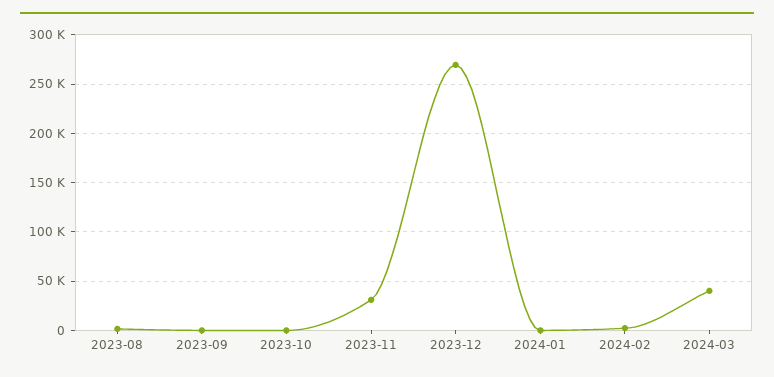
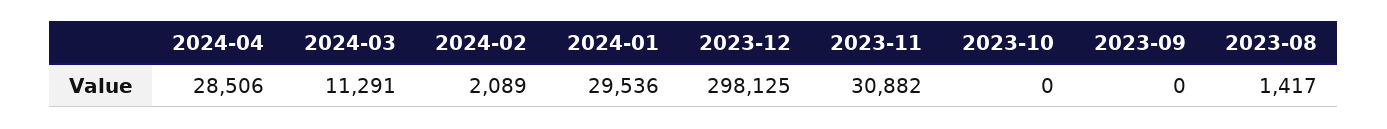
2023-12: 270000 -> 298125
2024-01: 0 -> 29536
2024-03: 40000 -> 11291
2024-04: none -> 28506

